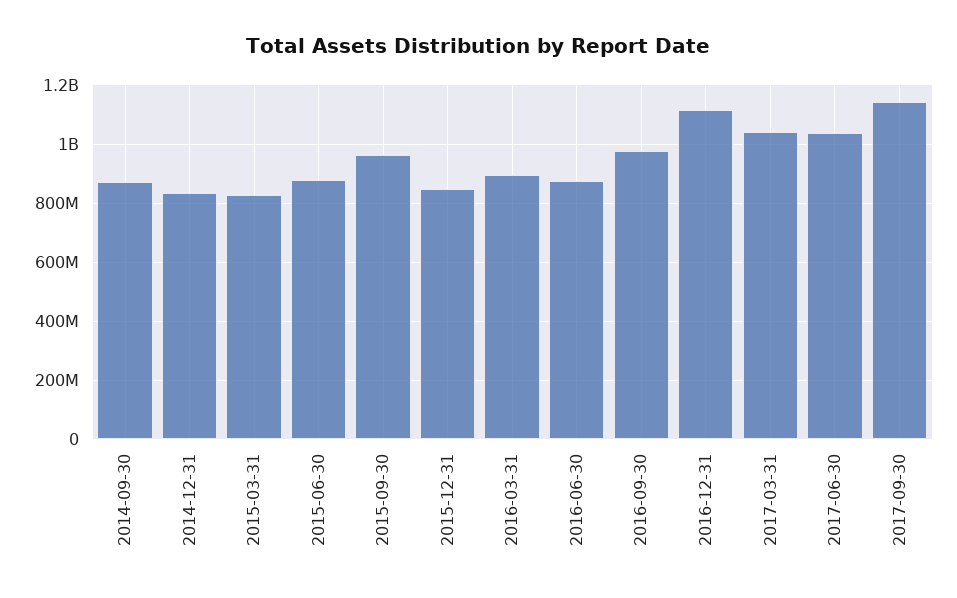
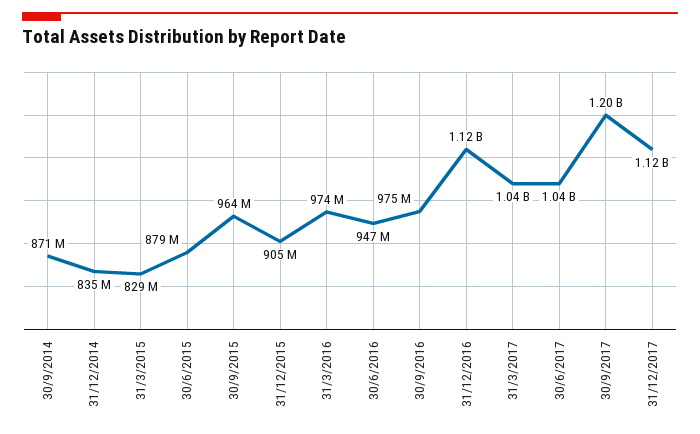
2015-12-31: 850000000 -> 905000000
2016-03-31: 900000000 -> 974000000
2016-06-30: 875000000 -> 947000000
2017-09-30: 1150000000 -> 1200000000
31/12/2017: none -> 1120000000

